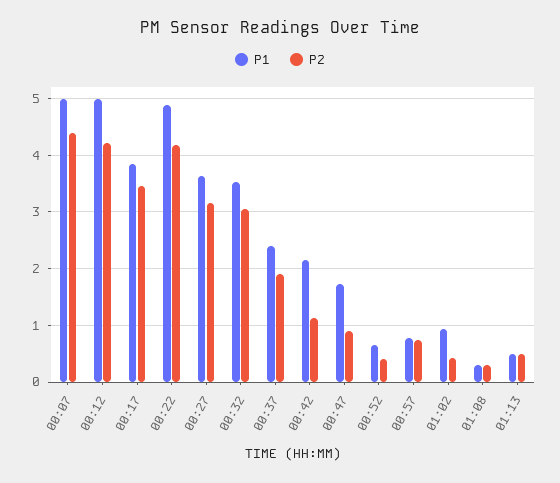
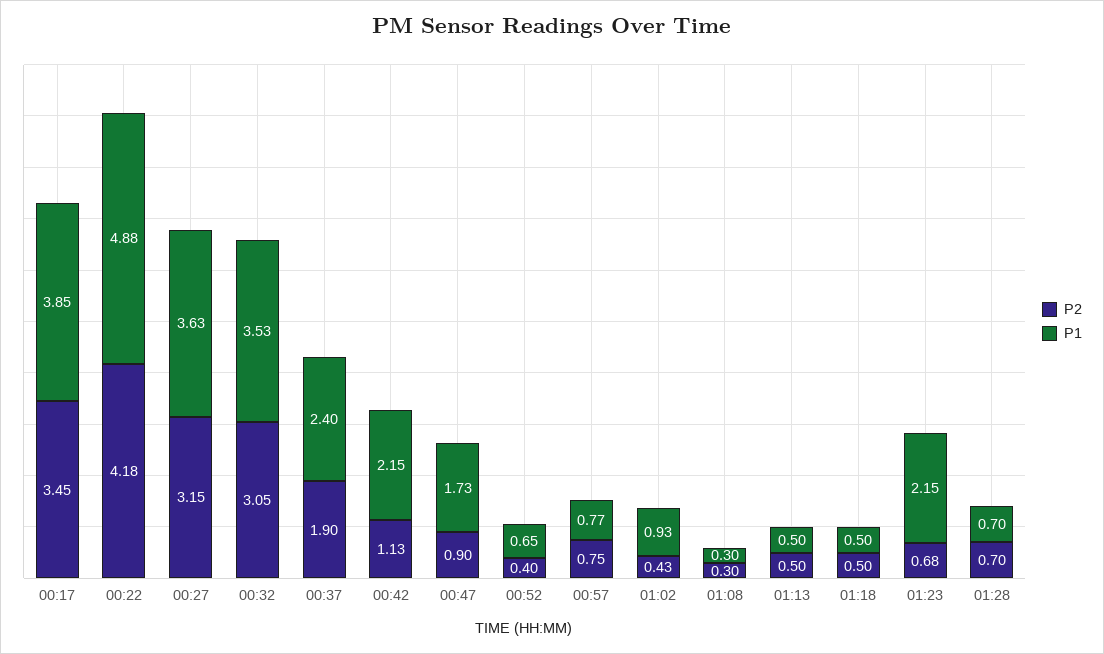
P1, 00:07: 5 -> none
P2, 00:07: 4.4 -> none
P1, 00:12: 5 -> none
P2, 00:12: 4.2 -> none
P2, 01:18: none -> 0.5
P1, 01:18: none -> 0.5
P2, 01:23: none -> 0.68
P1, 01:23: none -> 2.15
P2, 01:28: none -> 0.7
P1, 01:28: none -> 0.7

